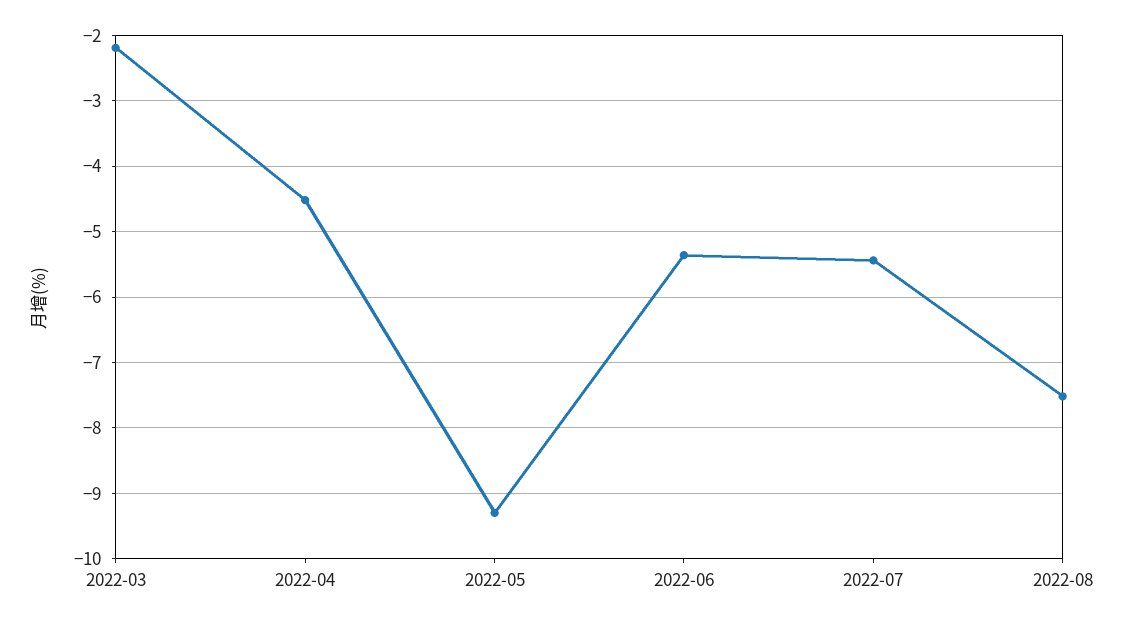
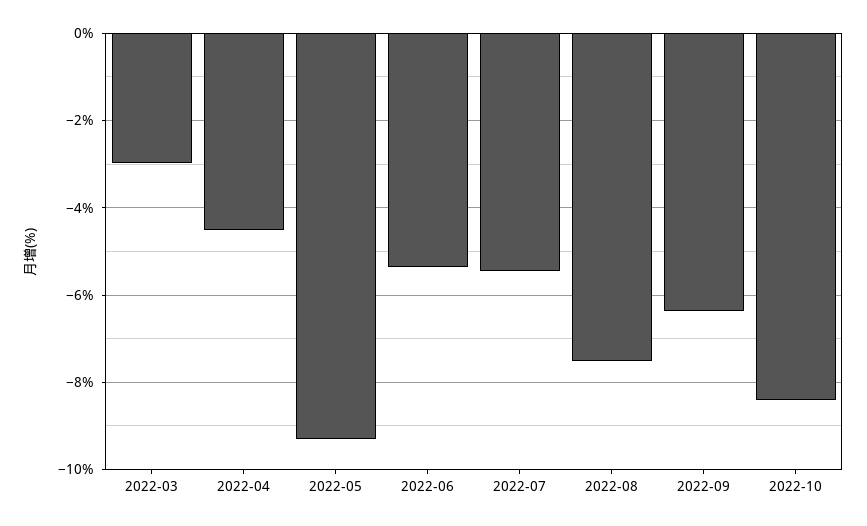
2022-03: -2.2 -> -3
2022-09: none -> -6.4
2022-10: none -> -8.4

